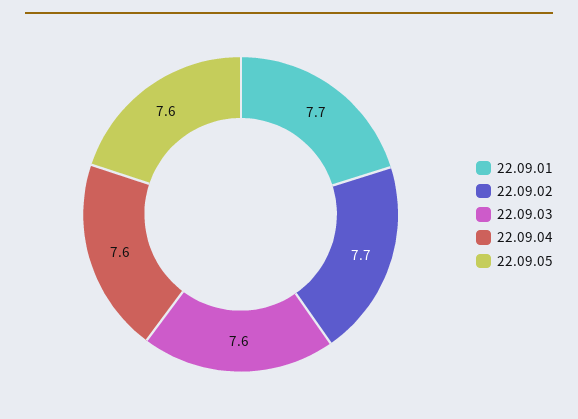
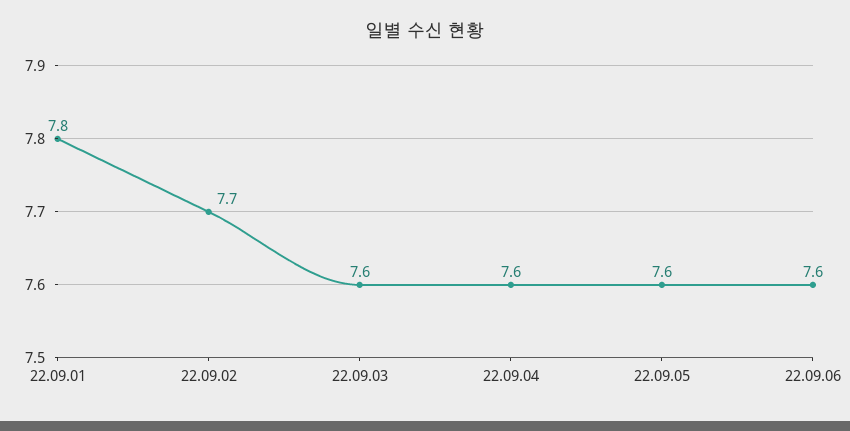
22.09.01: 7.7 -> 7.8
22.09.06: none -> 7.6

